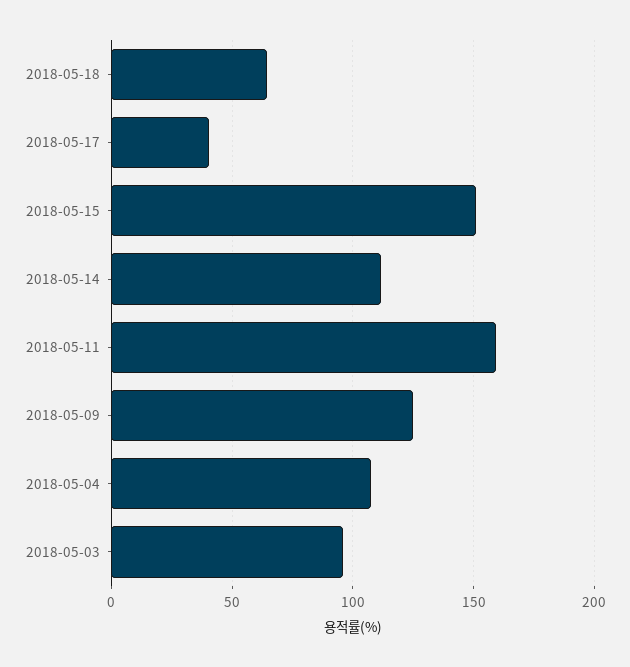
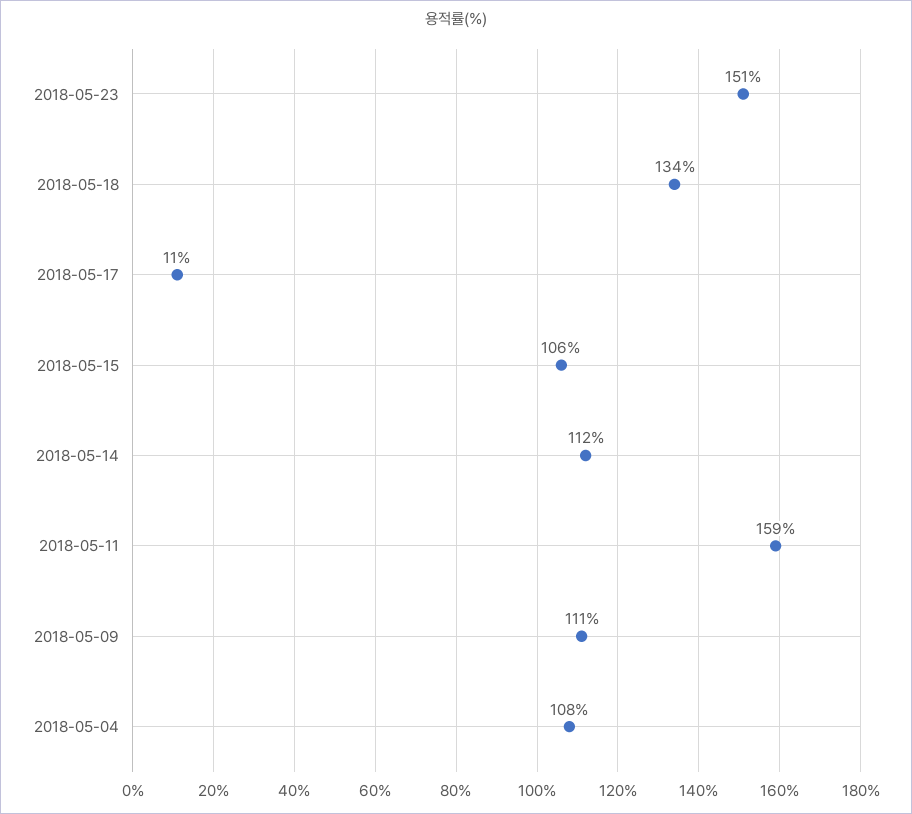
2018-05-18: 65 -> 134
2018-05-17: 40 -> 11
2018-05-15: 150 -> 106
2018-05-09: 125 -> 111
2018-05-03: 95 -> none
2018-05-23: none -> 151

